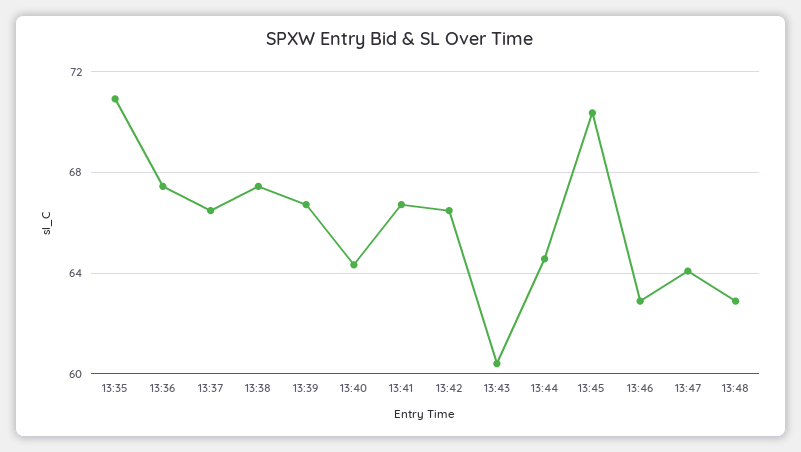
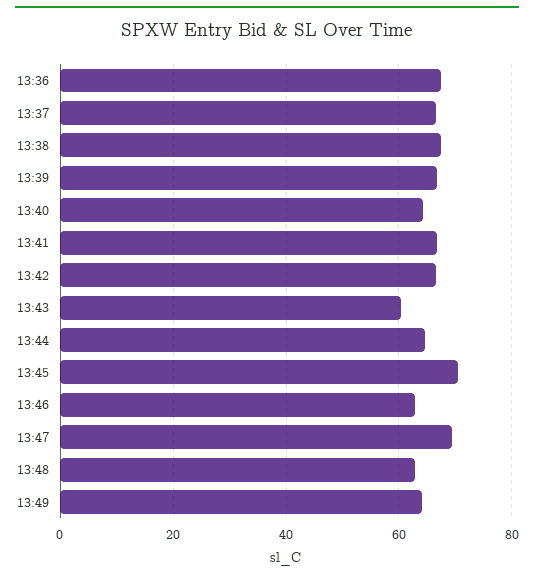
13:35: 71 -> none
13:47: 64 -> 70
13:49: none -> 64

